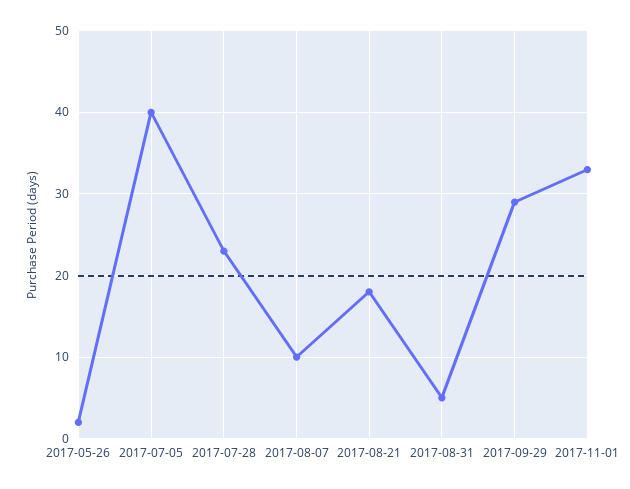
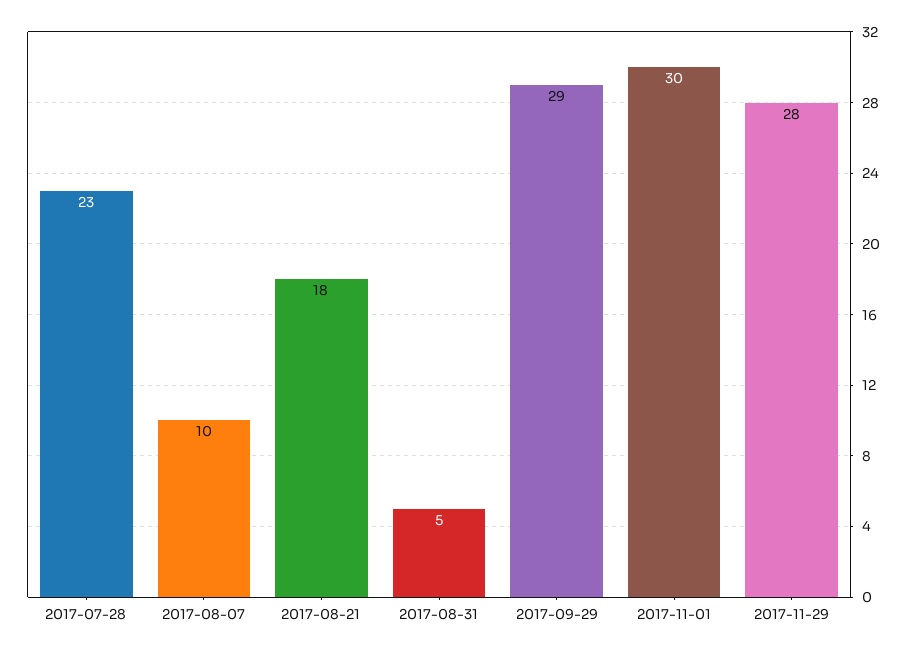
2017-05-26: 2 -> none
2017-07-05: 40 -> none
2017-11-01: 33 -> 30
2017-11-29: none -> 28

